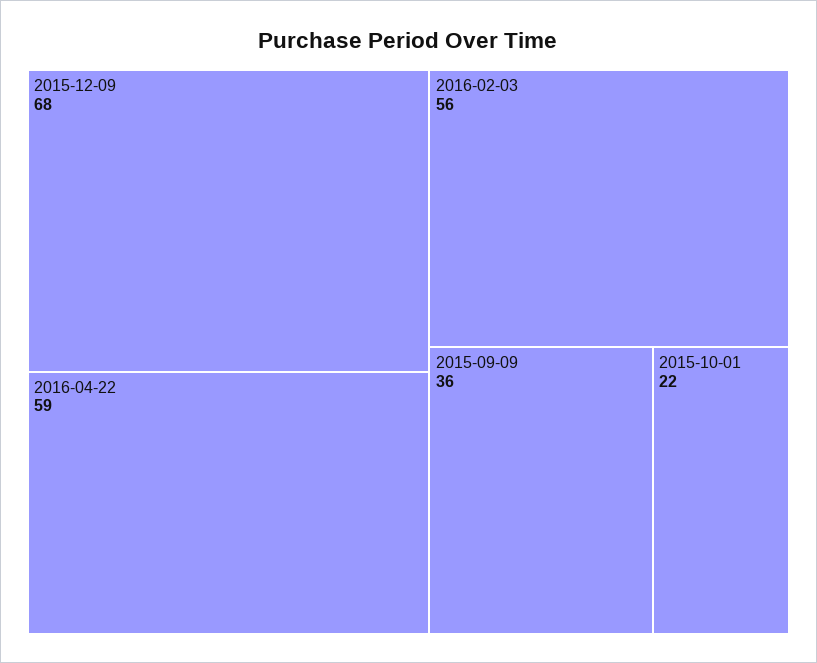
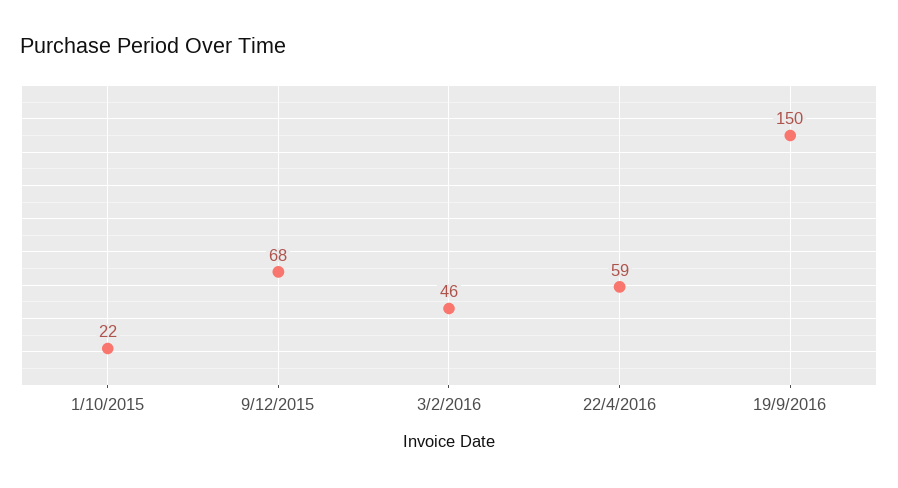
2016-02-03: 56 -> 46
2015-09-09: 36 -> none
19/9/2016: none -> 150

